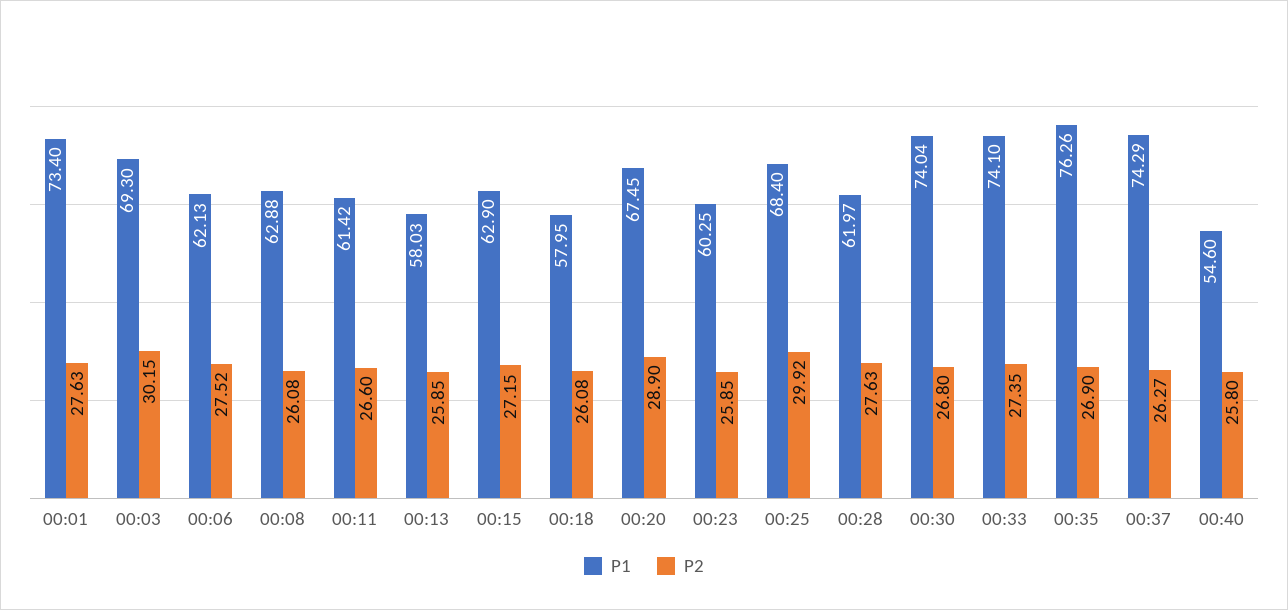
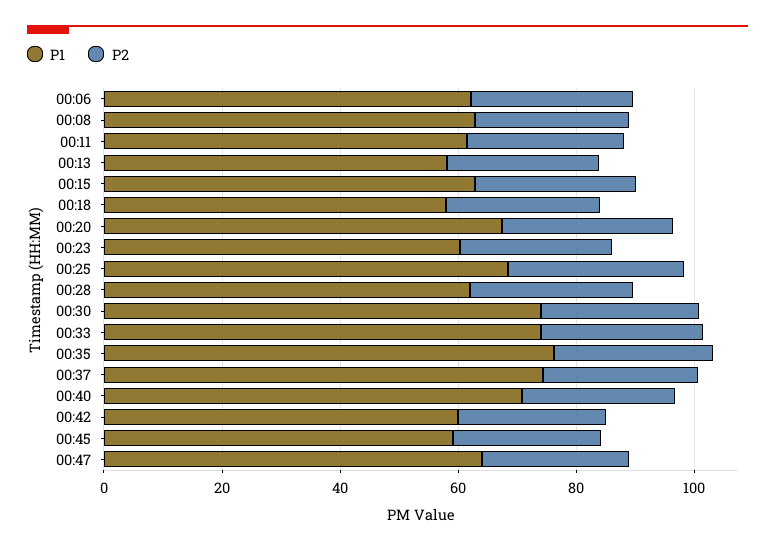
P1, 00:01: 73.4 -> none
P2, 00:01: 27.63 -> none
P1, 00:03: 69.3 -> none
P2, 00:03: 30.15 -> none
P1, 00:40: 54.6 -> 70
P1, 00:42: none -> 60
P2, 00:42: none -> 25
P1, 00:45: none -> 60
P2, 00:45: none -> 25
P1, 00:47: none -> 65
P2, 00:47: none -> 25

